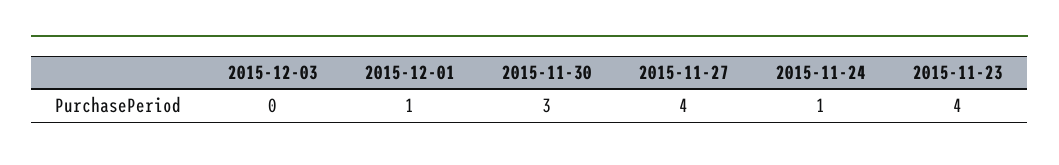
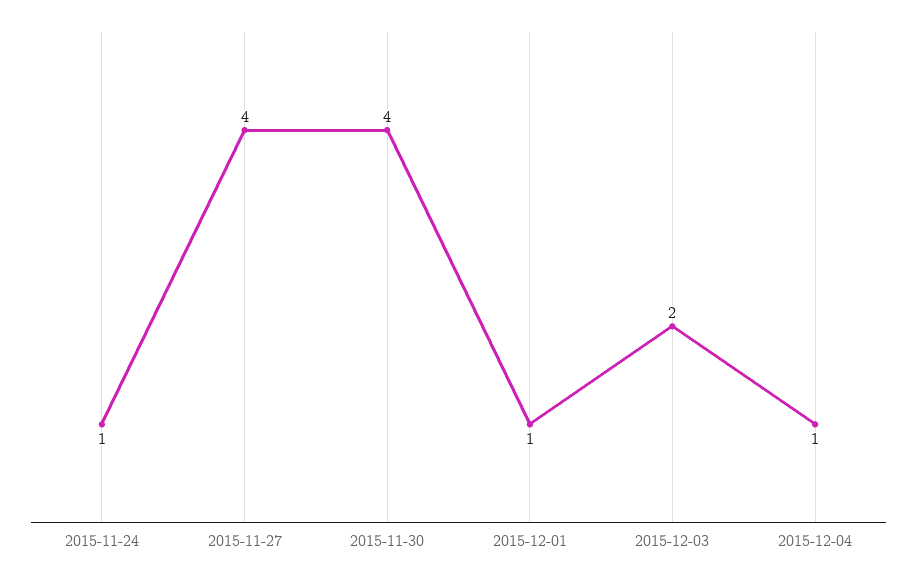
2015-12-03: 0 -> 2
2015-11-30: 3 -> 4
2015-11-23: 4 -> none
2015-12-04: none -> 1

